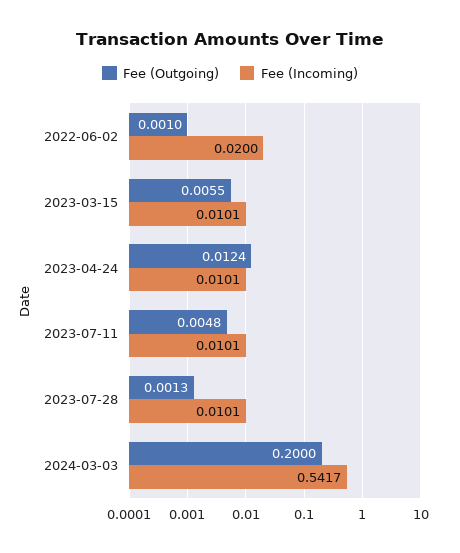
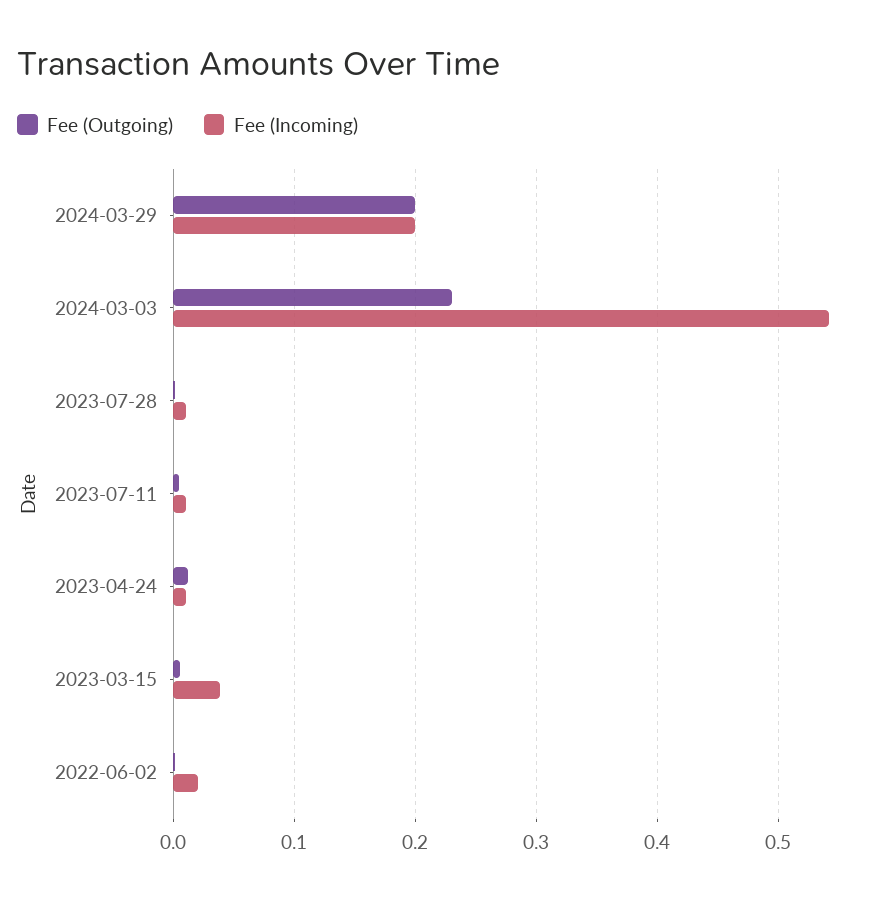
Fee (Incoming), 2023-03-15: 0.0101 -> 0.04
Fee (Outgoing), 2024-03-03: 0.2 -> 0.23
Fee (Outgoing), 2024-03-29: none -> 0.2
Fee (Incoming), 2024-03-29: none -> 0.2

